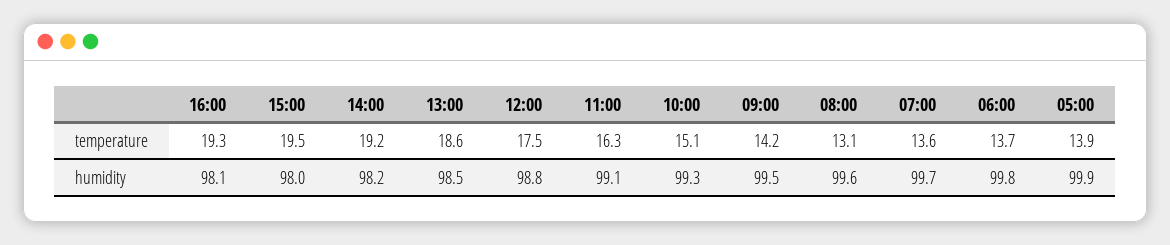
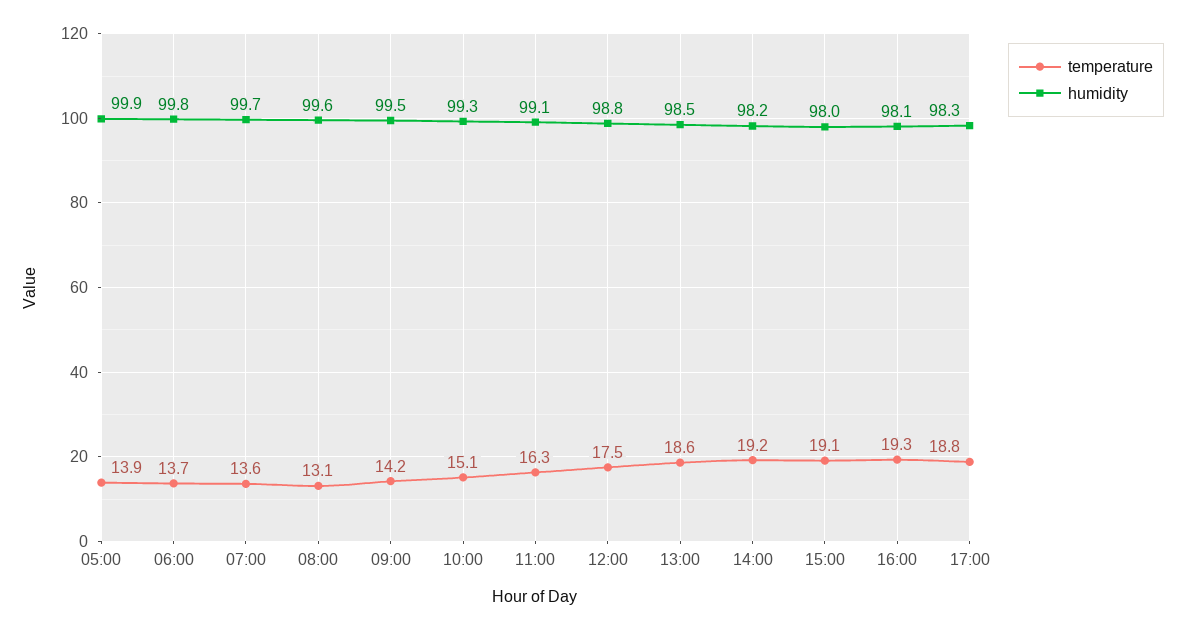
temperature, 15:00: 19.5 -> 19.1
temperature, 17:00: none -> 18.8
humidity, 17:00: none -> 98.3

